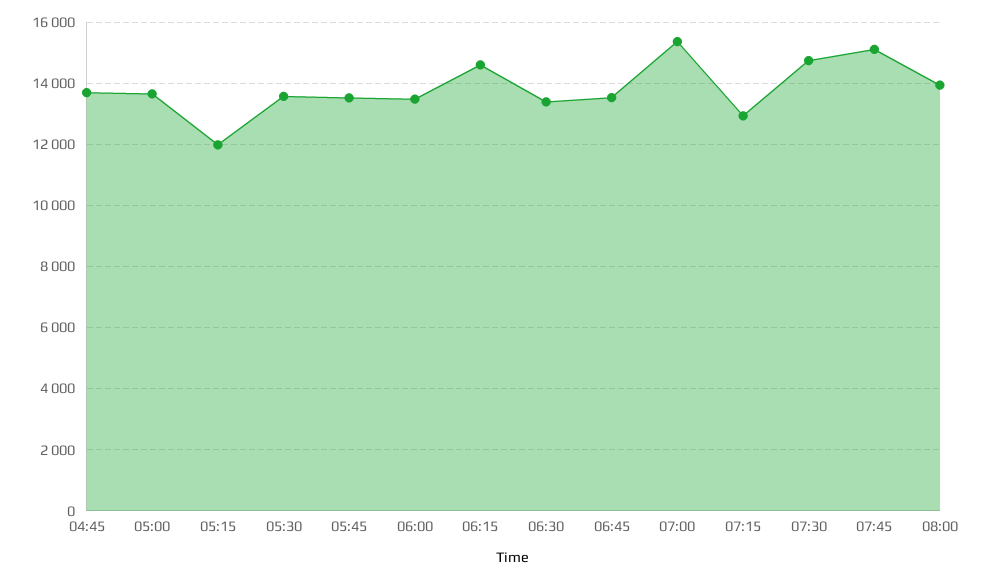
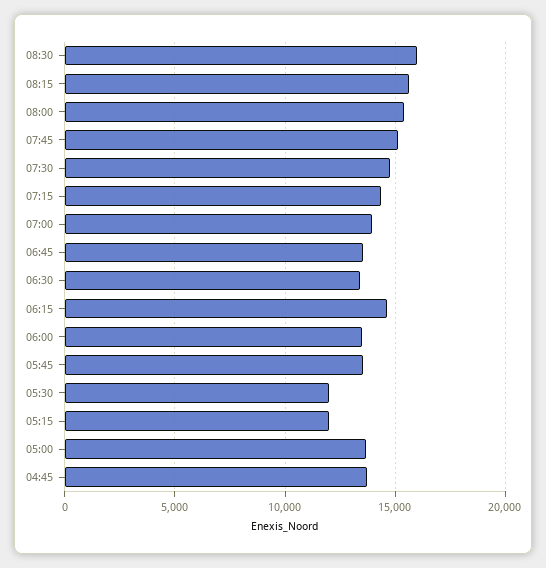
05:30: 13600 -> 12000
07:00: 15400 -> 14000
07:15: 13000 -> 14500
08:00: 14000 -> 15500
08:30: none -> 16000
08:15: none -> 15500

